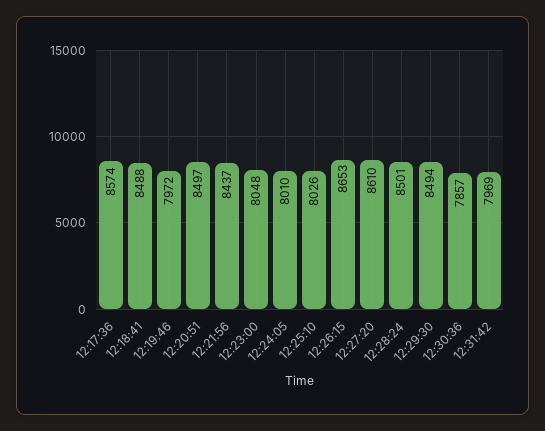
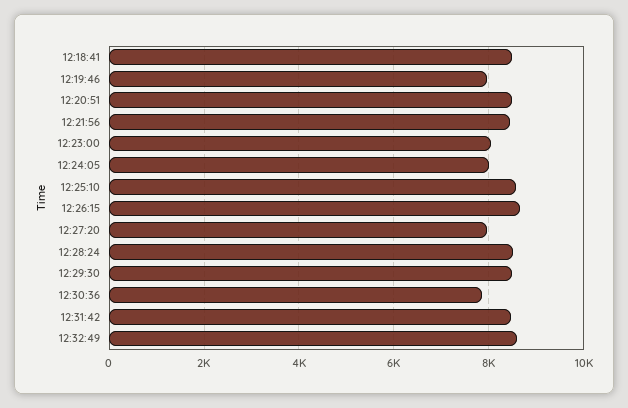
12:17:36: 8574 -> none
12:25:10: 8026 -> 8600
12:27:20: 8610 -> 8000
12:31:42: 7969 -> 8400
12:32:49: none -> 8600

